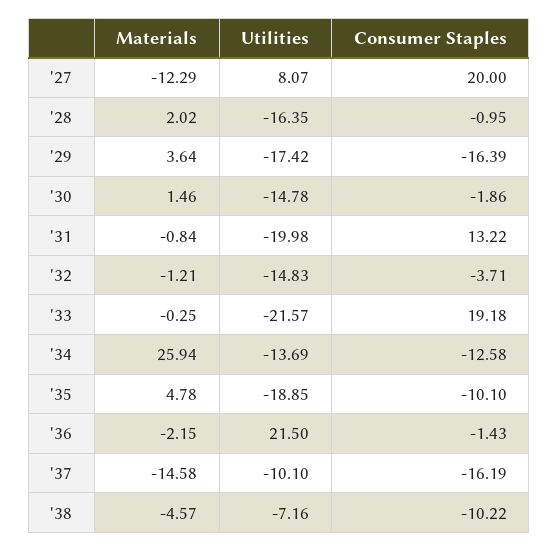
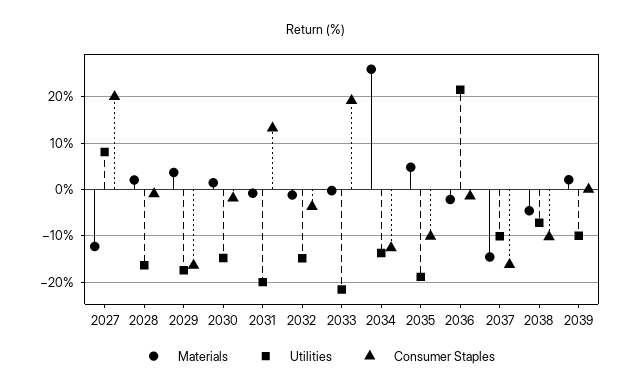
Materials, 2039: none -> 2
Utilities, 2039: none -> -10
Consumer Staples, 2039: none -> 0

